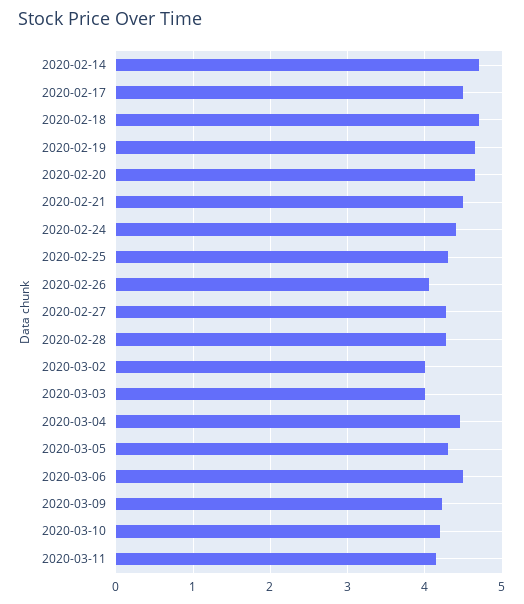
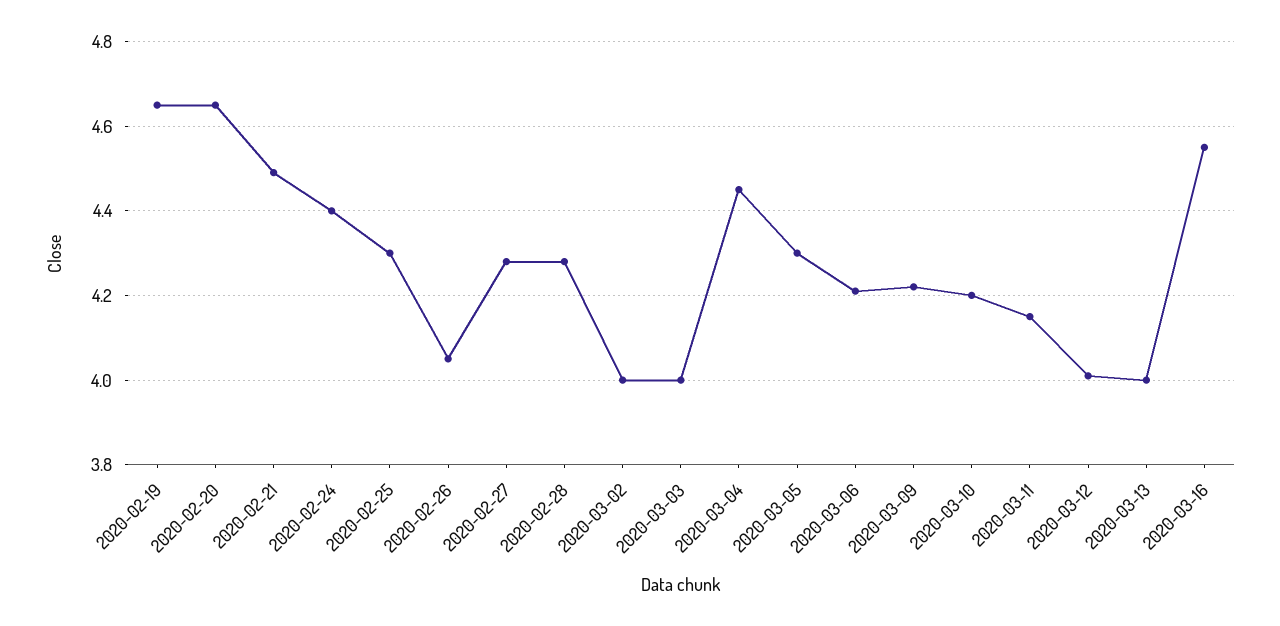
2020-02-14: 4.7 -> none
2020-02-17: 4.5 -> none
2020-02-18: 4.7 -> none
2020-03-06: 4.5 -> 4.2
2020-03-12: none -> 4
2020-03-13: none -> 4
2020-03-16: none -> 4.55

